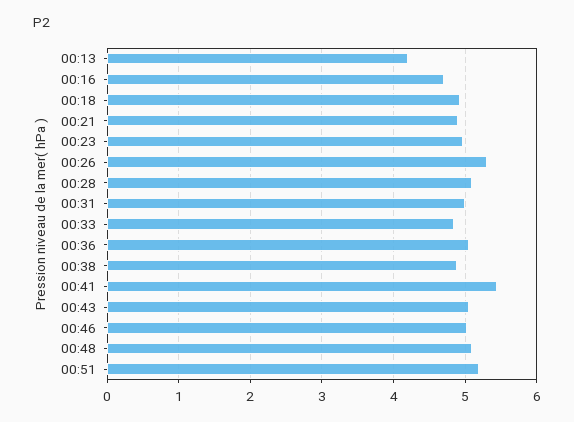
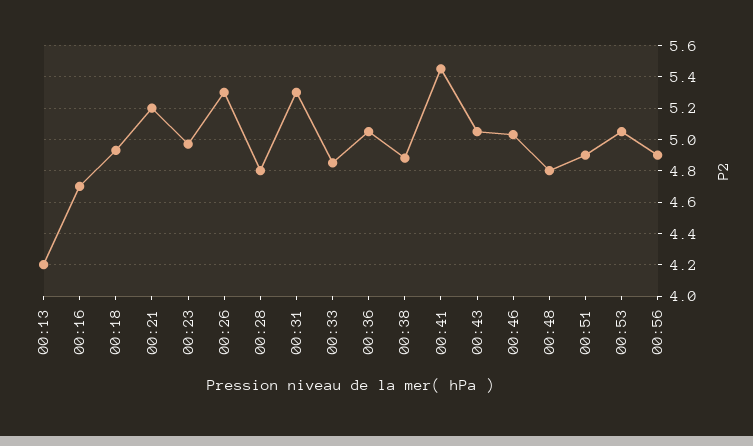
00:21: 4.9 -> 5.2
00:28: 5.1 -> 4.8
00:31: 5 -> 5.3
00:48: 5.1 -> 4.8
00:51: 5.2 -> 4.9
00:53: none -> 5.05
00:56: none -> 4.9

